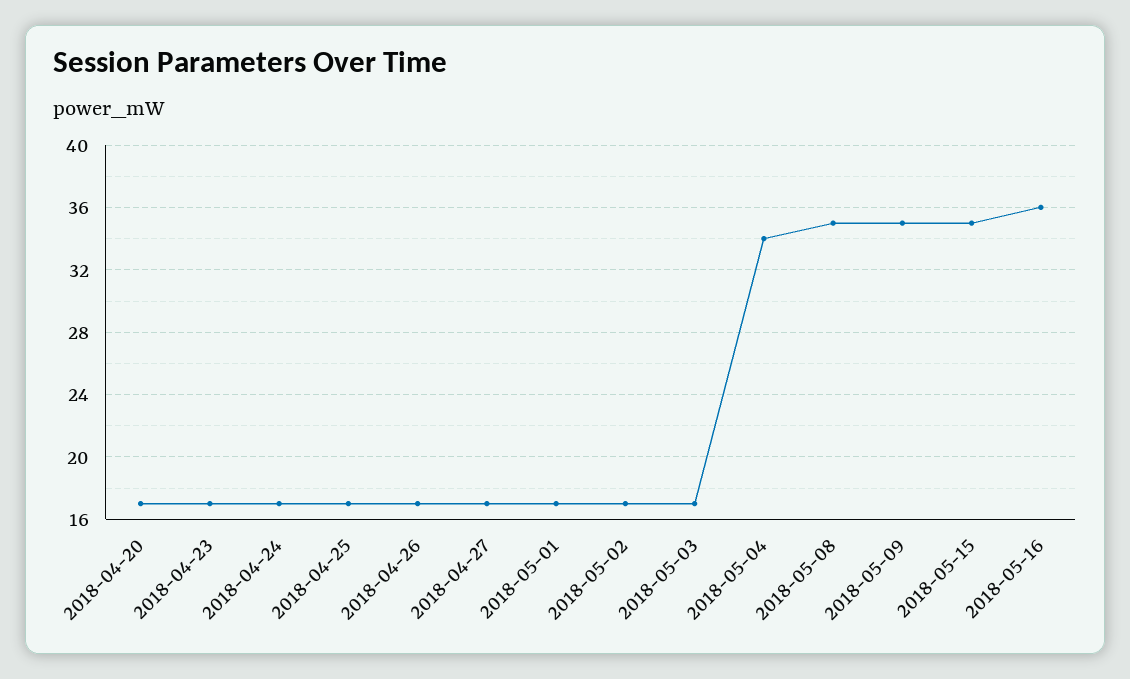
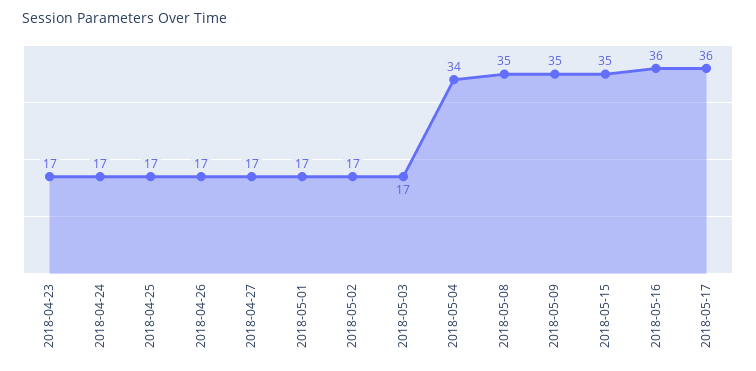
2018-04-20: 17 -> none
2018-05-17: none -> 36

